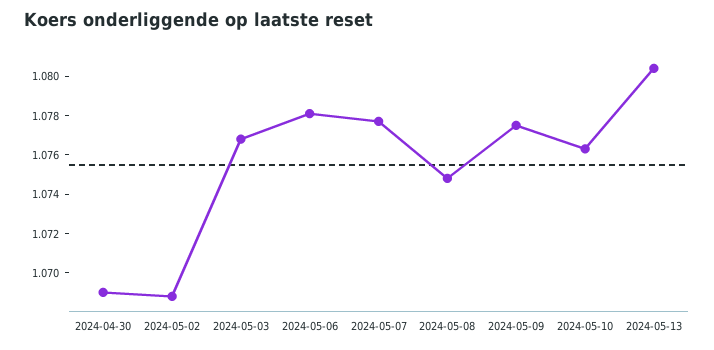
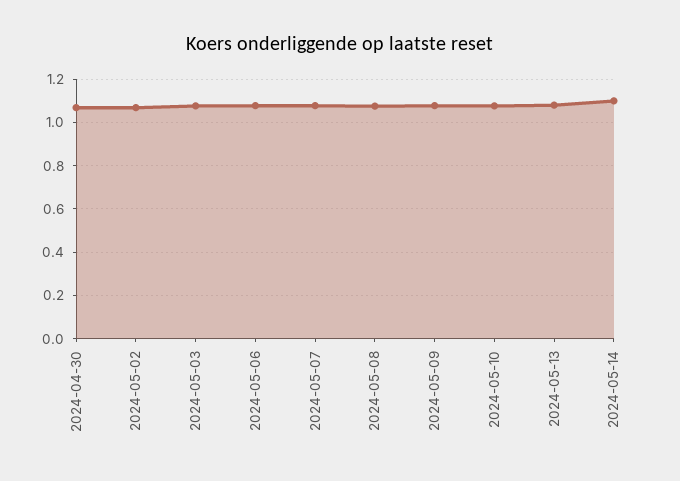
2024-05-14: none -> 1.1

